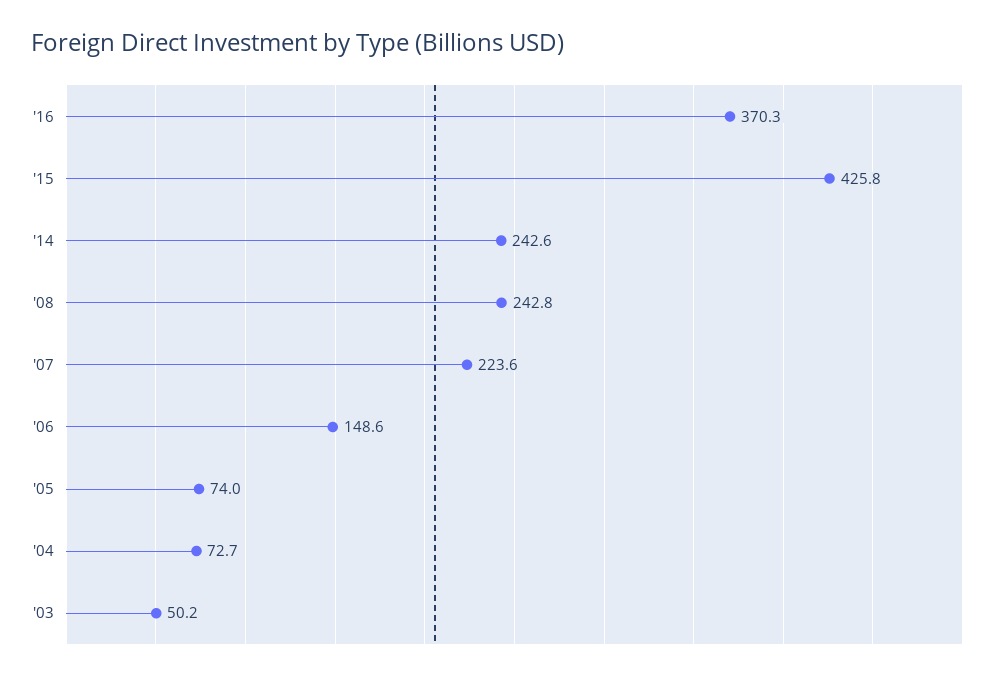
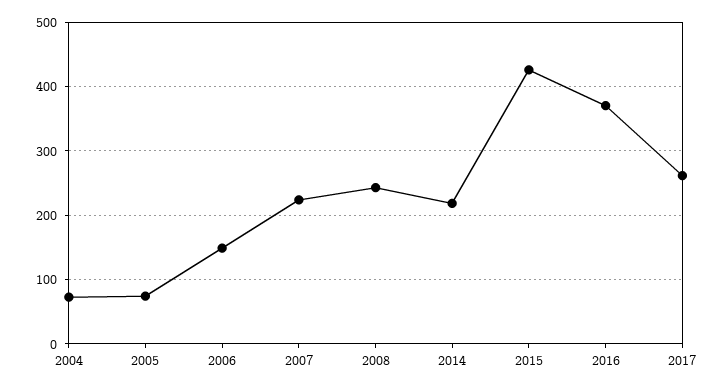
'14: 242.6 -> 220
'03: 50.2 -> none
2017: none -> 260

